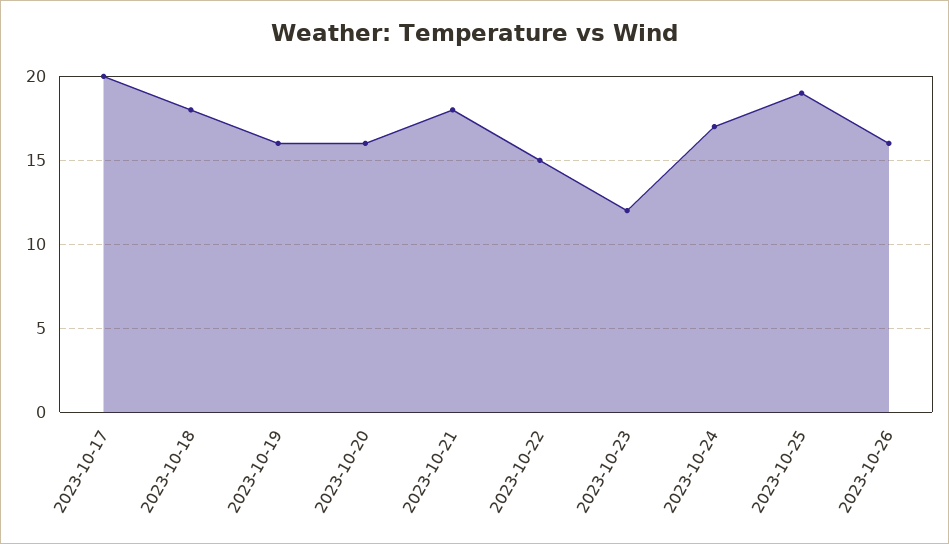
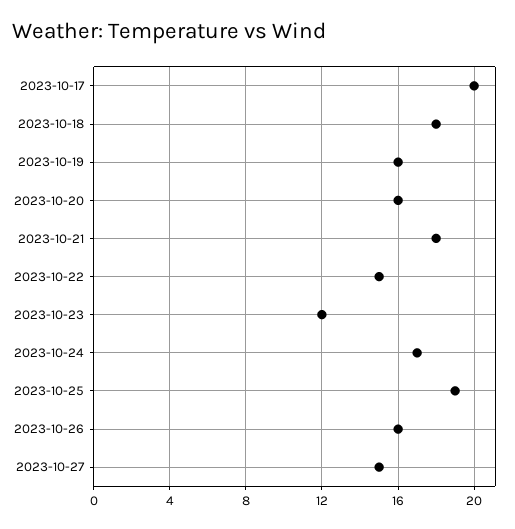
2023-10-27: none -> 15

